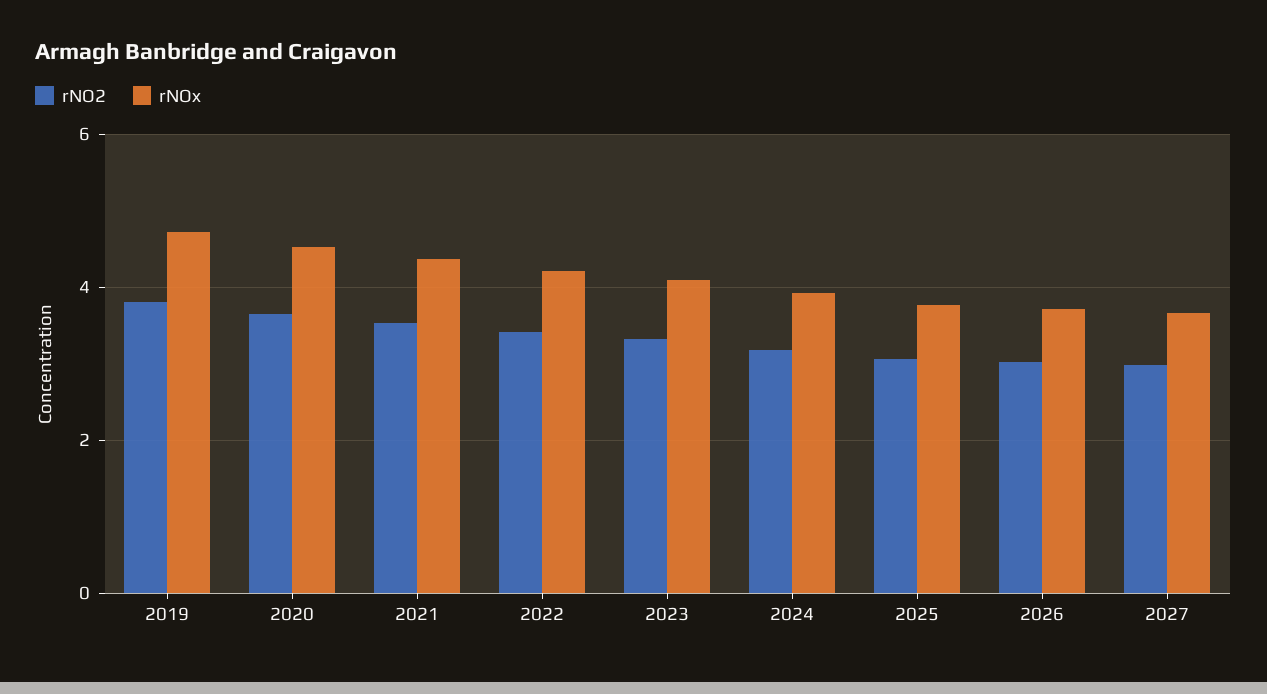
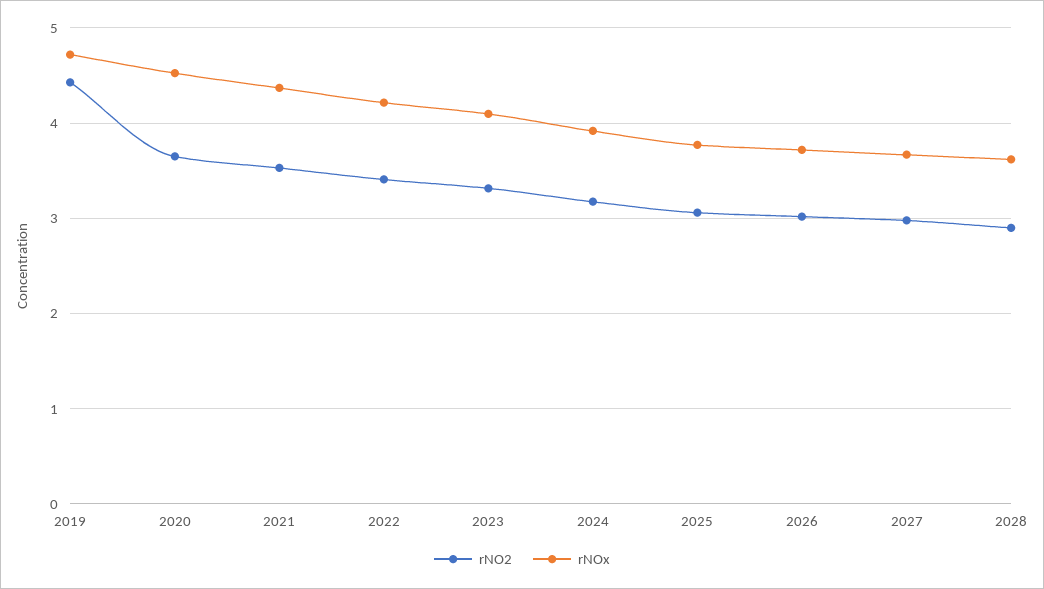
rNO2, 2019: 3.8 -> 4.4
rNO2, 2028: none -> 2.9
rNOx, 2028: none -> 3.6

